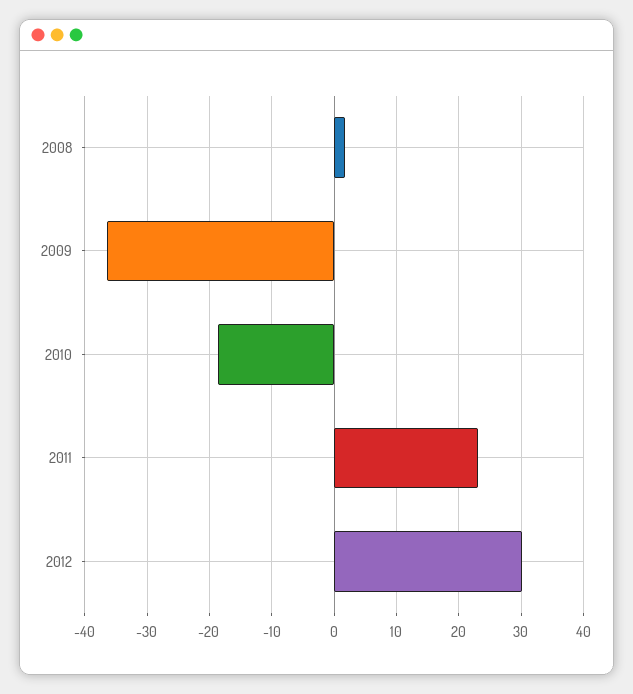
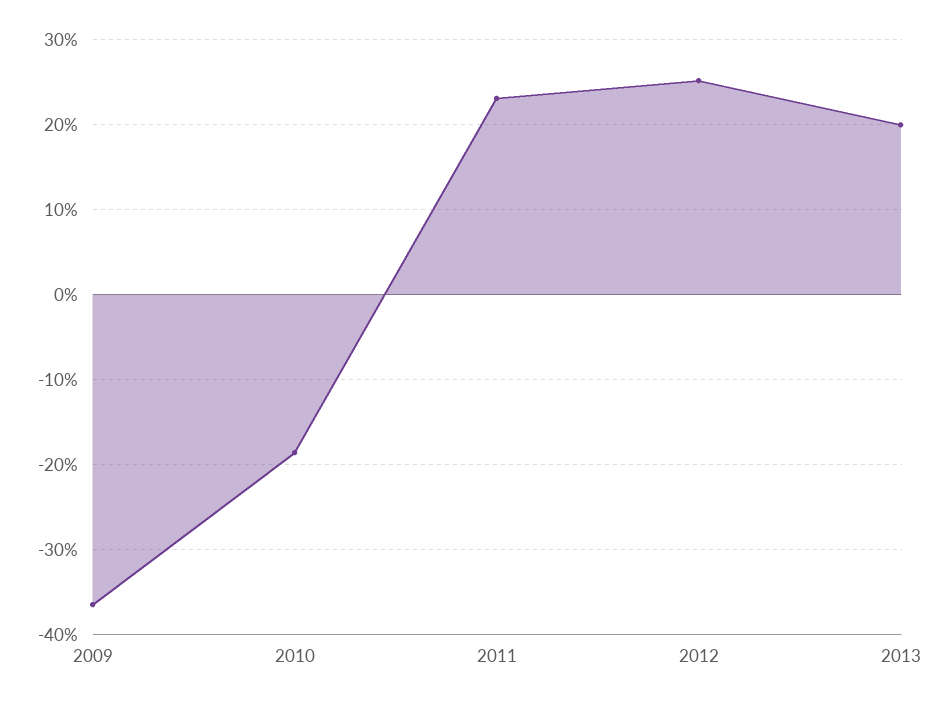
2008: 2 -> none
2012: 30 -> 25
2013: none -> 20

